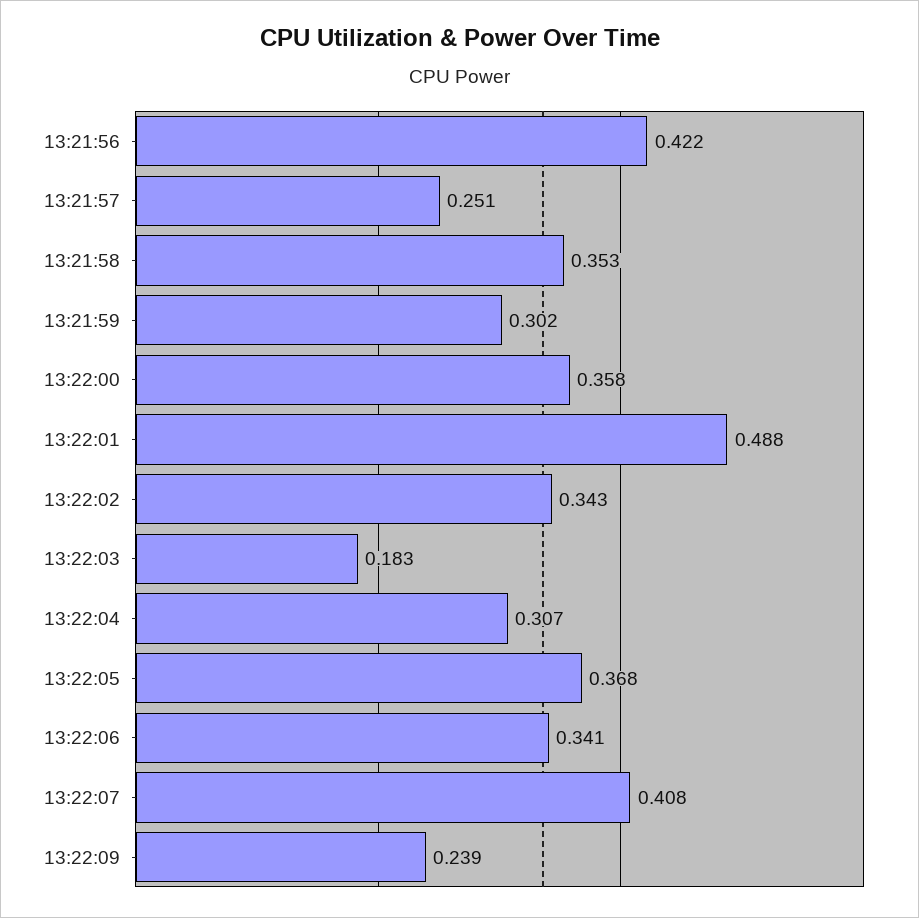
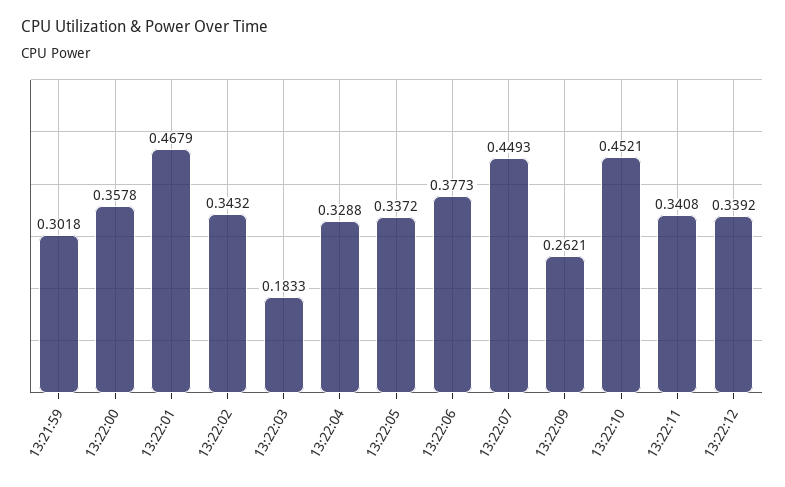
13:21:56: 0.422 -> none
13:21:57: 0.251 -> none
13:21:58: 0.353 -> none
13:22:01: 0.488 -> 0.4679
13:22:04: 0.307 -> 0.3288
13:22:05: 0.368 -> 0.3372
13:22:06: 0.341 -> 0.3773
13:22:07: 0.408 -> 0.4493
13:22:09: 0.239 -> 0.2621
13:22:10: none -> 0.4521
13:22:11: none -> 0.3408
13:22:12: none -> 0.3392

